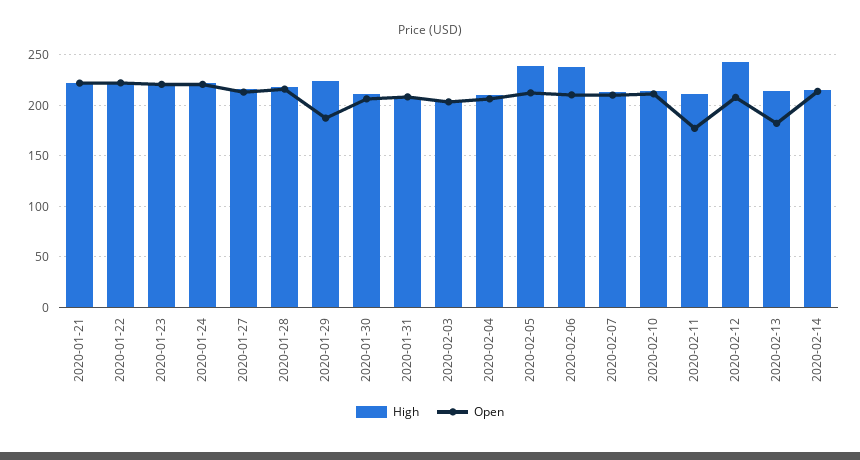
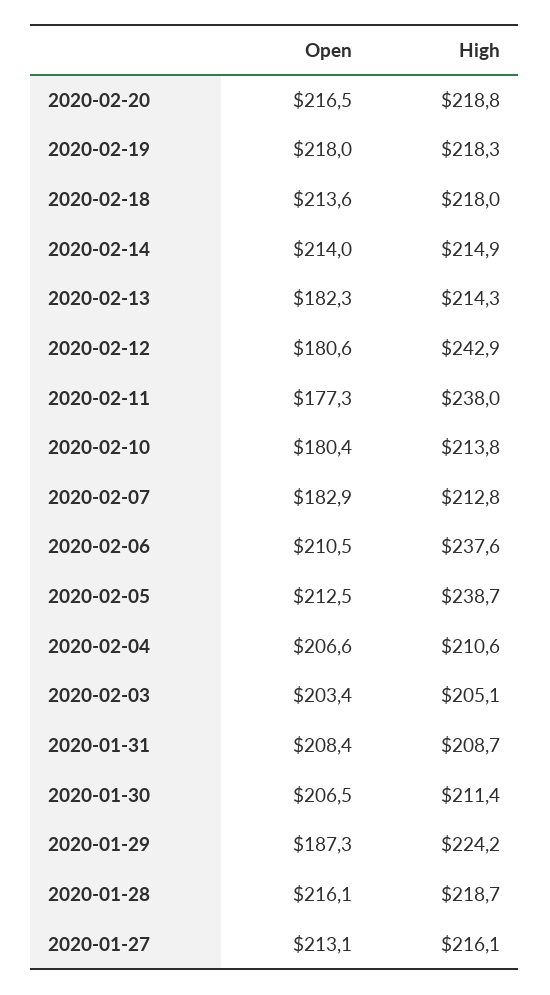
High, 2020-01-21: 220 -> none
Open, 2020-01-21: 220 -> none
High, 2020-01-22: 220 -> none
Open, 2020-01-22: 220 -> none
High, 2020-01-23: 220 -> none
Open, 2020-01-23: 220 -> none
High, 2020-01-24: 220 -> none
Open, 2020-01-24: 220 -> none
Open, 2020-02-07: 210 -> 182.9
Open, 2020-02-10: 210 -> 180.4
High, 2020-02-11: 210 -> 238
Open, 2020-02-12: 210 -> 180.6
Open, 2020-02-20: none -> 216.5
High, 2020-02-20: none -> 218.8
Open, 2020-02-19: none -> 218
High, 2020-02-19: none -> 218.3
Open, 2020-02-18: none -> 213.6
High, 2020-02-18: none -> 218

